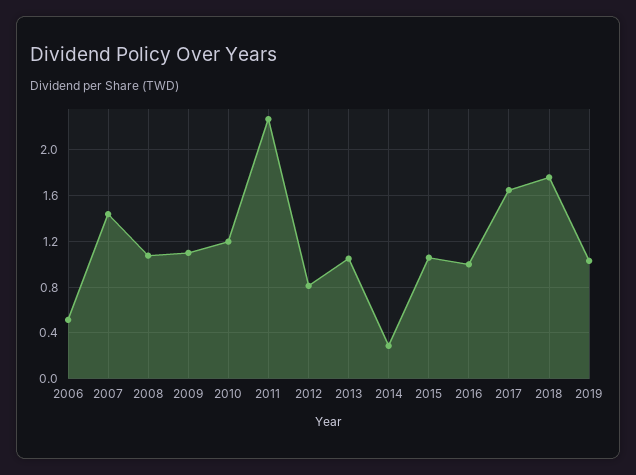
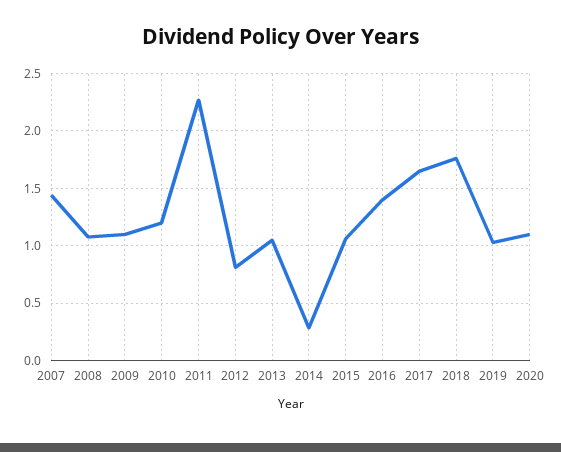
2006: 0.5 -> none
2016: 1 -> 1.4
2020: none -> 1.1

